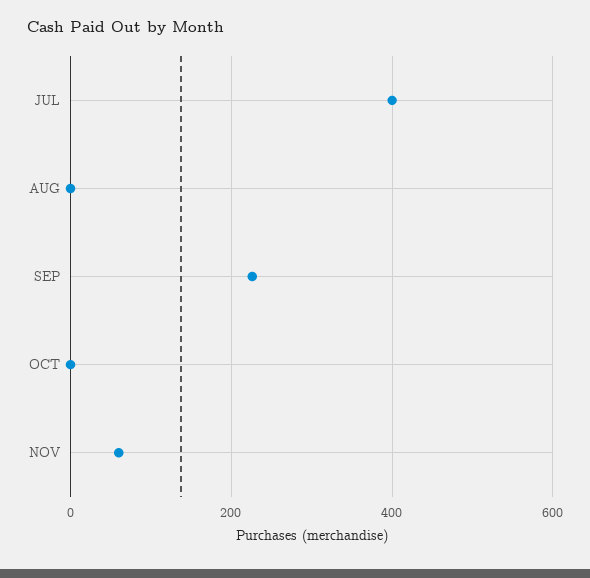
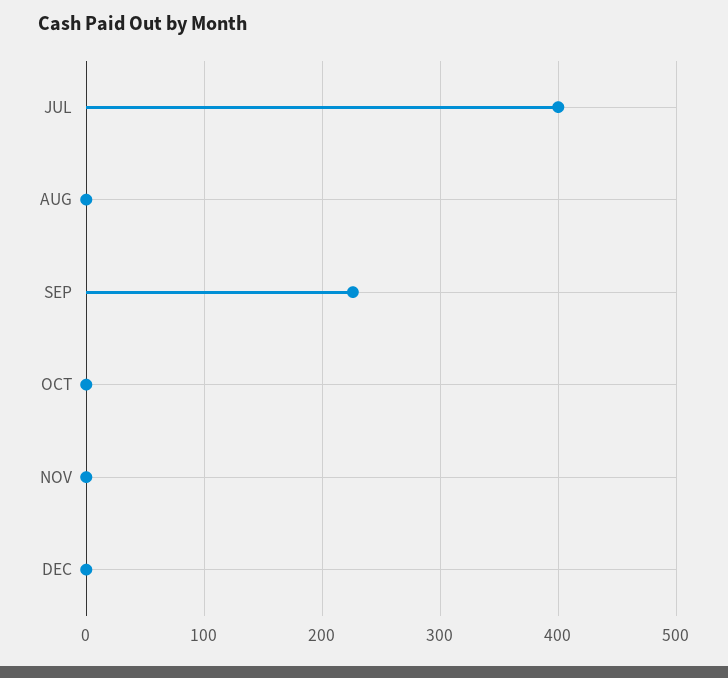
NOV: 60 -> 0
DEC: none -> 0

